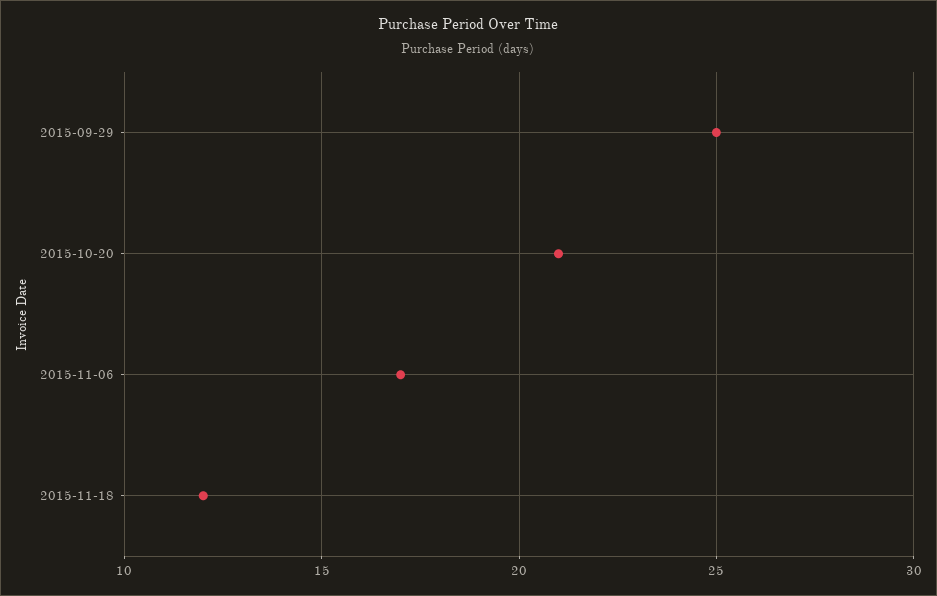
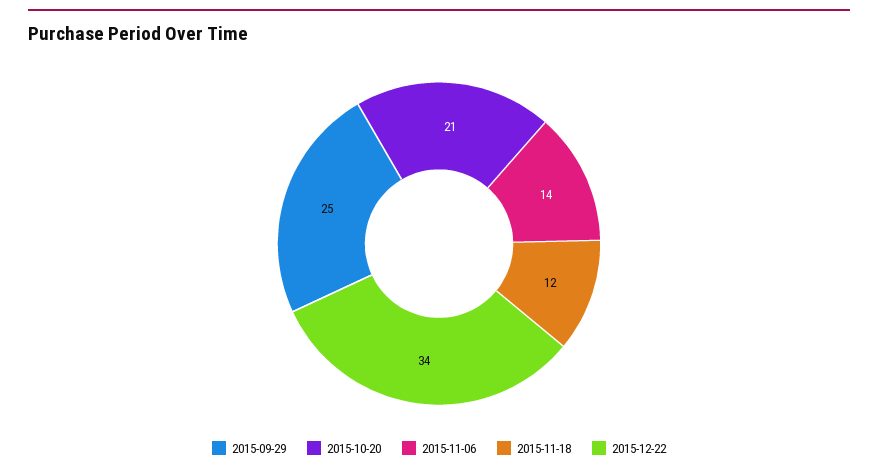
2015-11-06: 17 -> 14
2015-12-22: none -> 34

